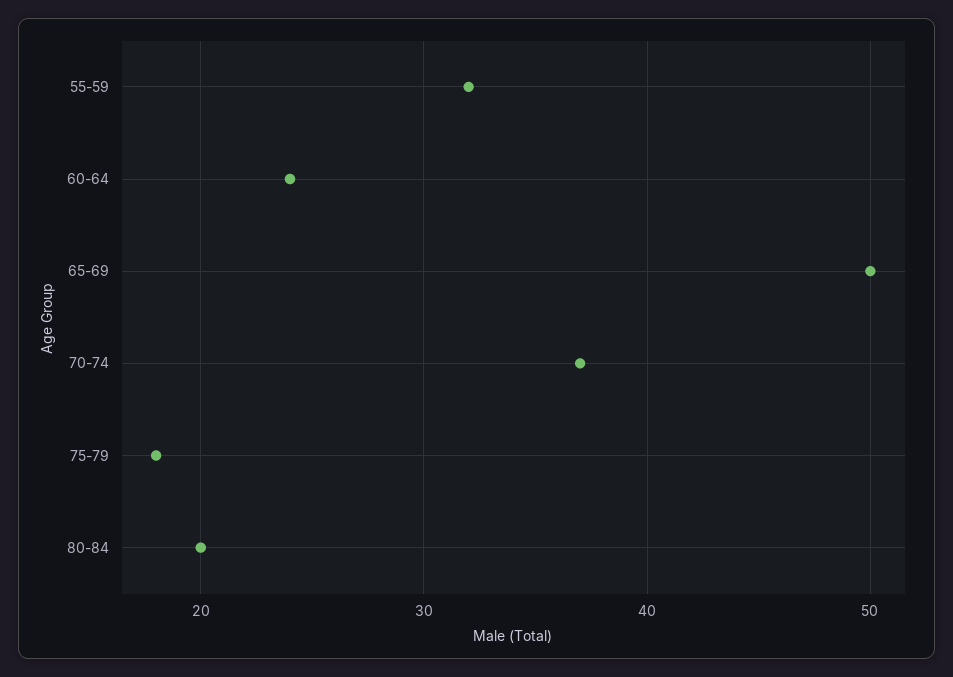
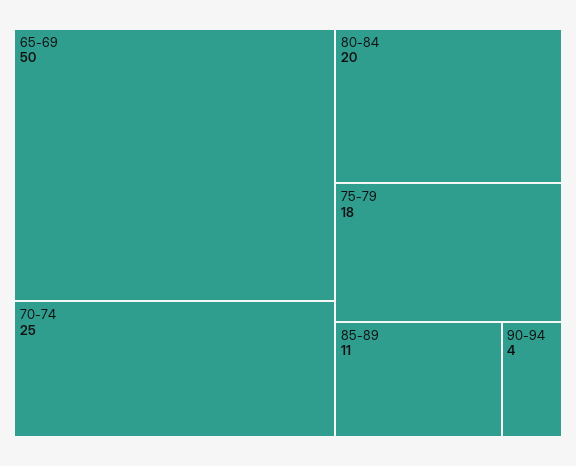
55-59: 32 -> none
60-64: 24 -> none
70-74: 37 -> 25
85-89: none -> 11
90-94: none -> 4

